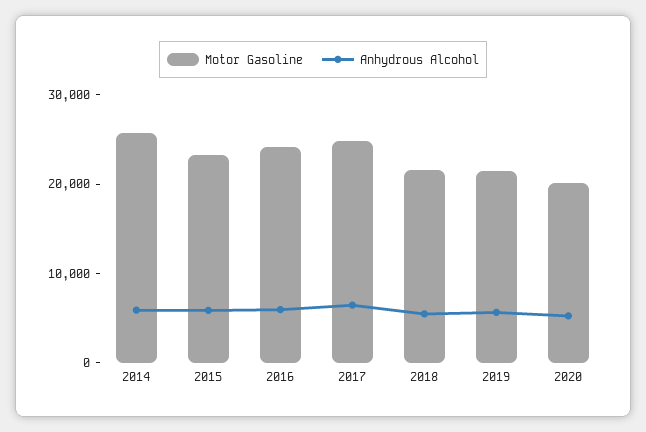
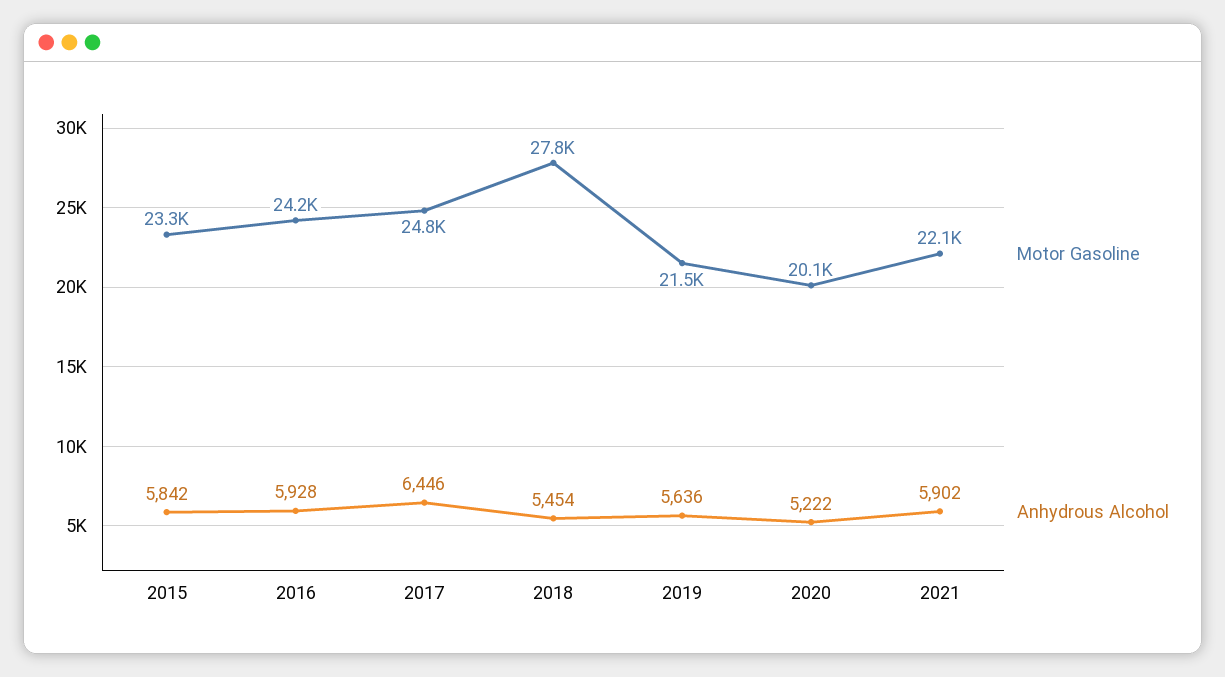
Motor Gasoline, 2014: 26000 -> none
Anhydrous Alcohol, 2014: 6000 -> none
Motor Gasoline, 2018: 22000 -> 27800
Motor Gasoline, 2021: none -> 22100
Anhydrous Alcohol, 2021: none -> 5902

